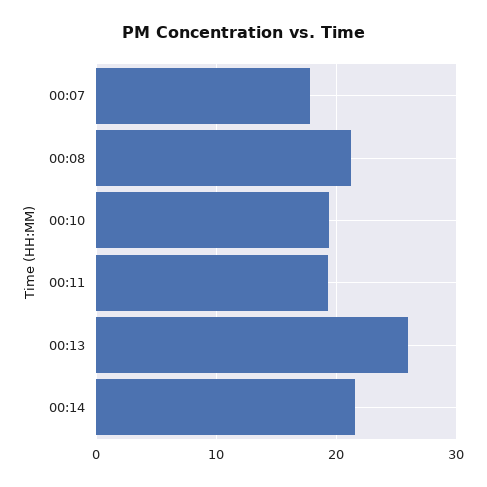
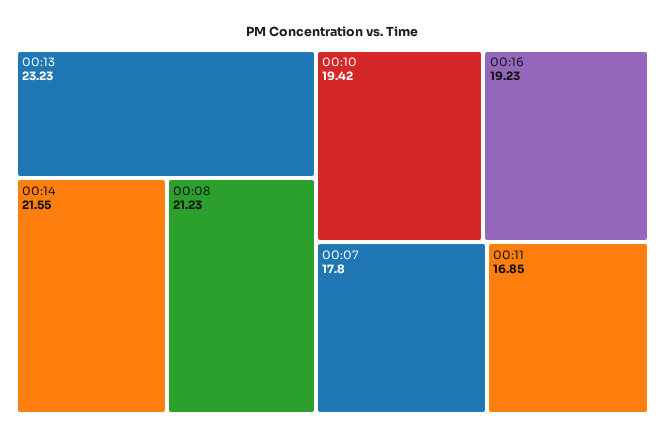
00:11: 19 -> 16.85
00:13: 26 -> 23.23
00:16: none -> 19.23

